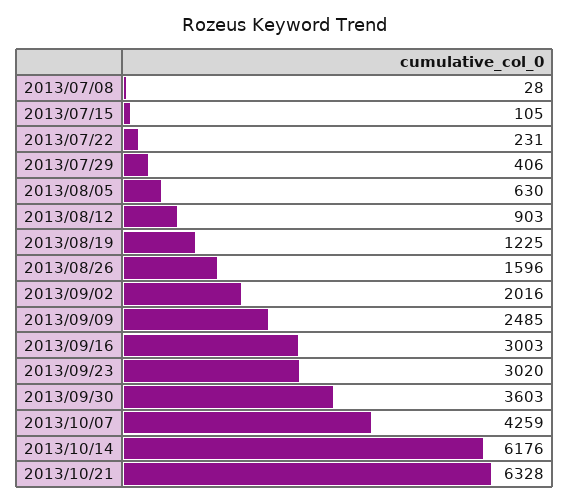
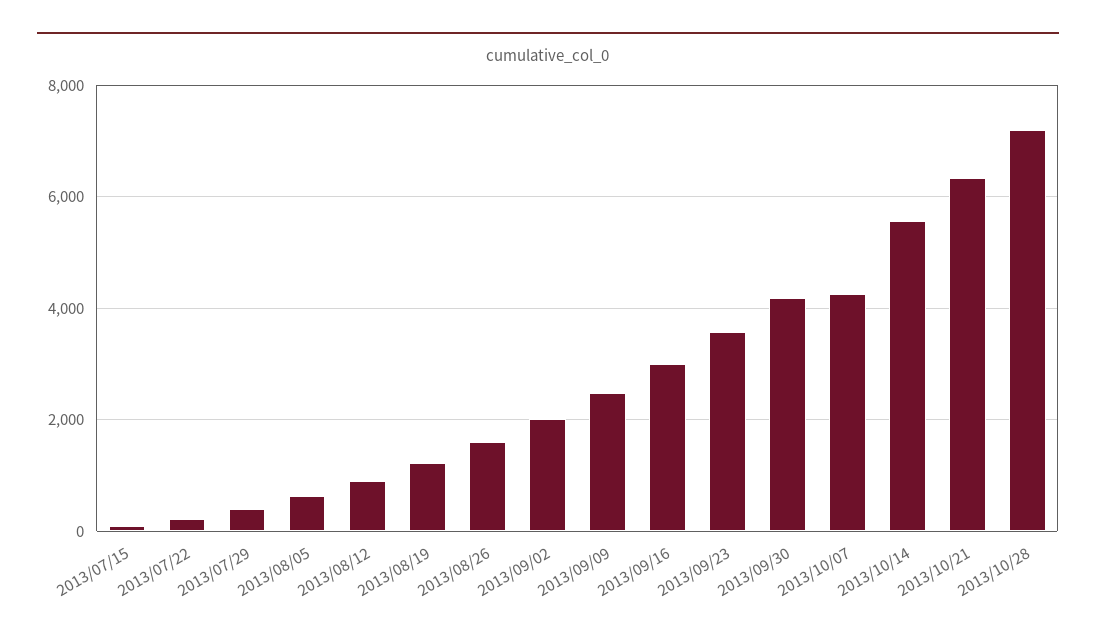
2013/07/08: 28 -> none
2013/09/23: 3020 -> 3600
2013/09/30: 3603 -> 4200
2013/10/14: 6176 -> 5600
2013/10/28: none -> 7200

